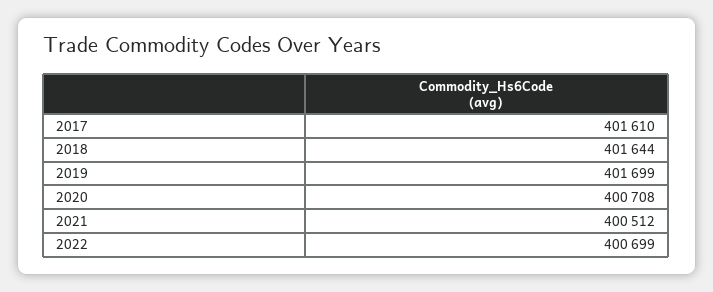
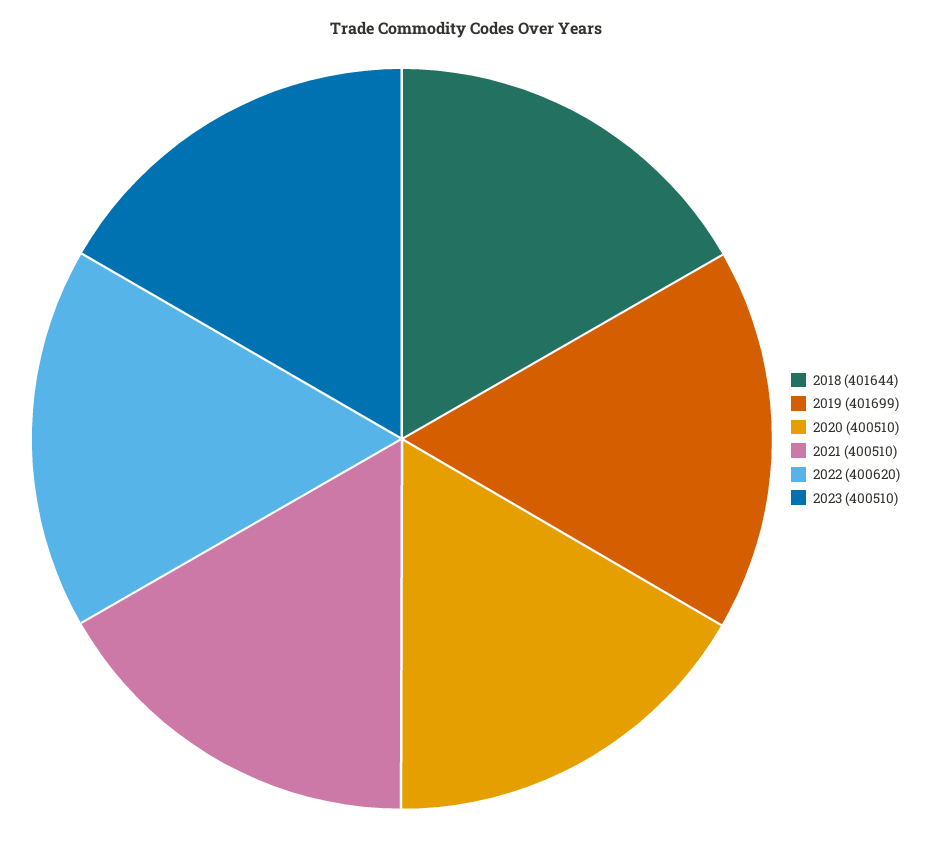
2017: 401610 -> none
2020: 400708 -> 400510
2021: 400512 -> 400510
2022: 400699 -> 400620
2023: none -> 400510

